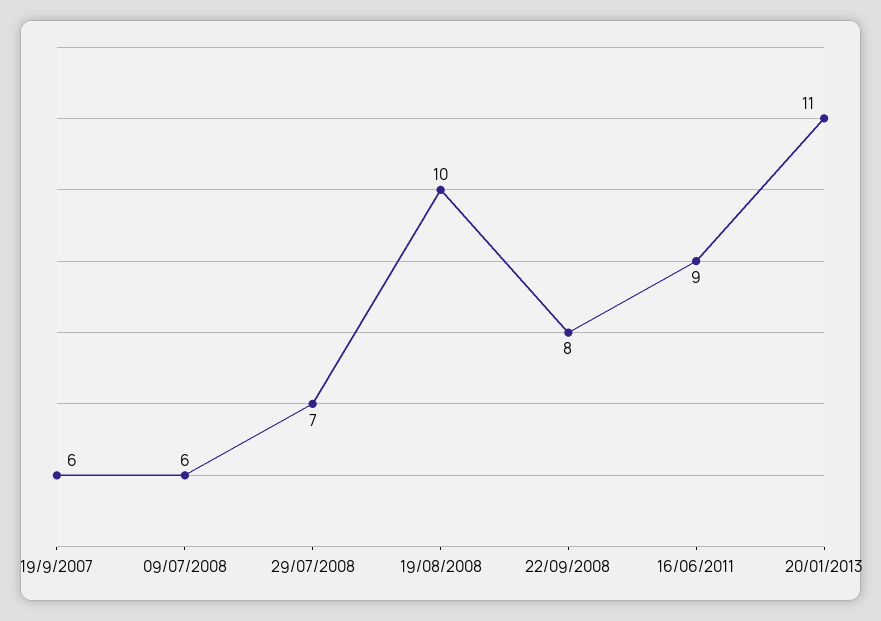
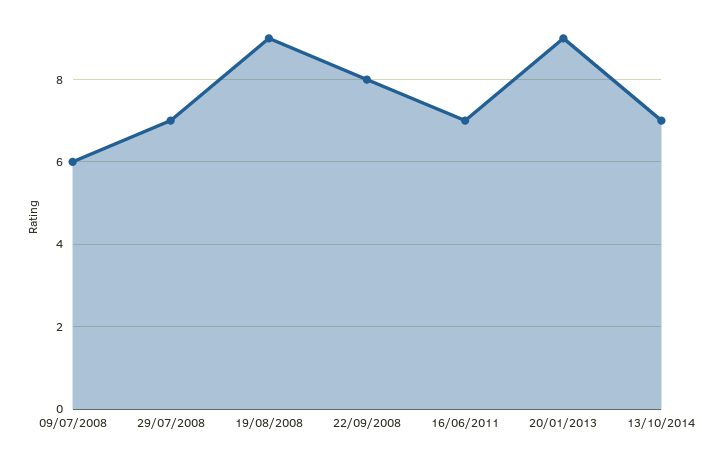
19/9/2007: 6 -> none
19/08/2008: 10 -> 9
16/06/2011: 9 -> 7
20/01/2013: 11 -> 9
13/10/2014: none -> 7

